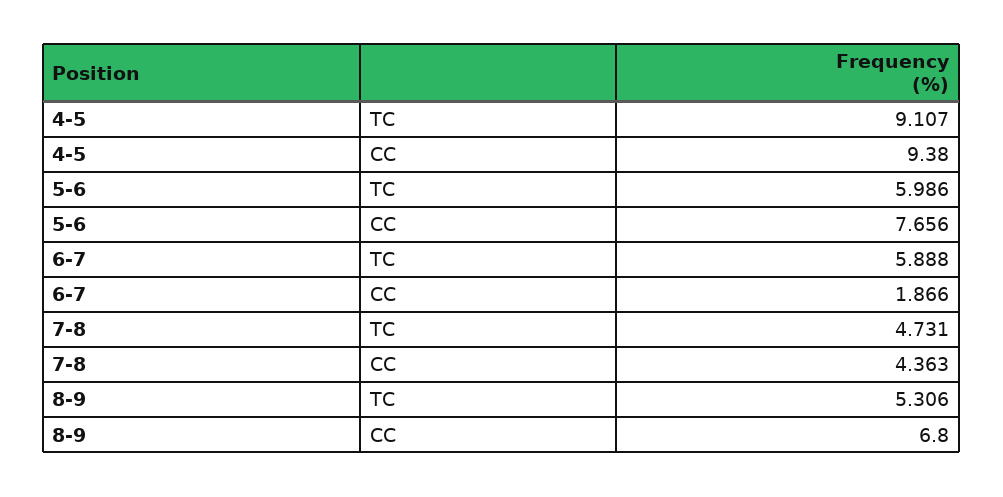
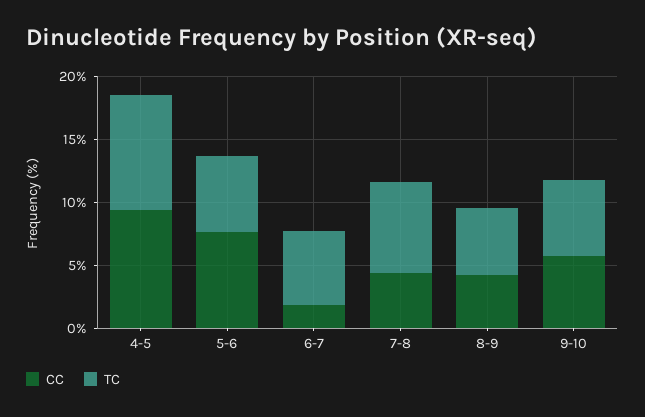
TC, 7-8: 4.731 -> 7
CC, 8-9: 6.8 -> 4
CC, 9-10: none -> 6
TC, 9-10: none -> 6

